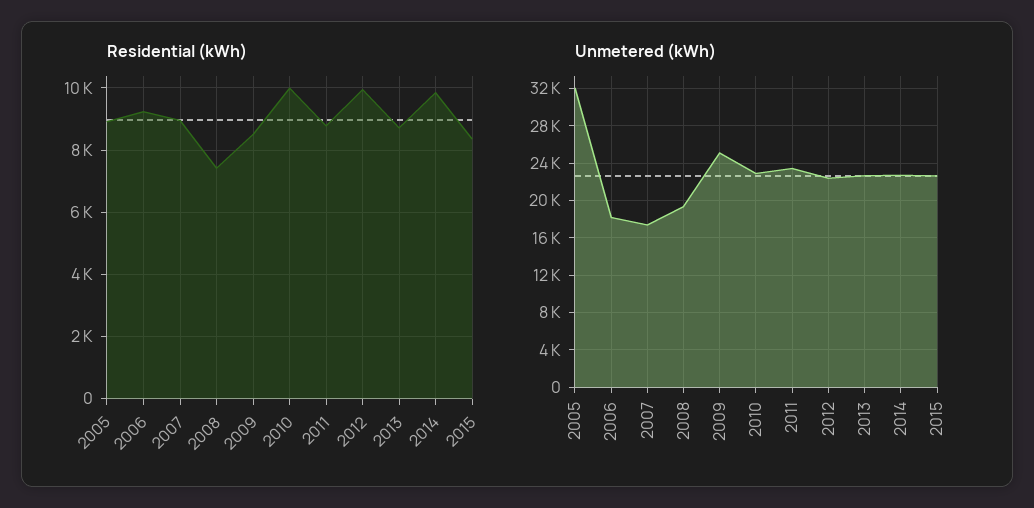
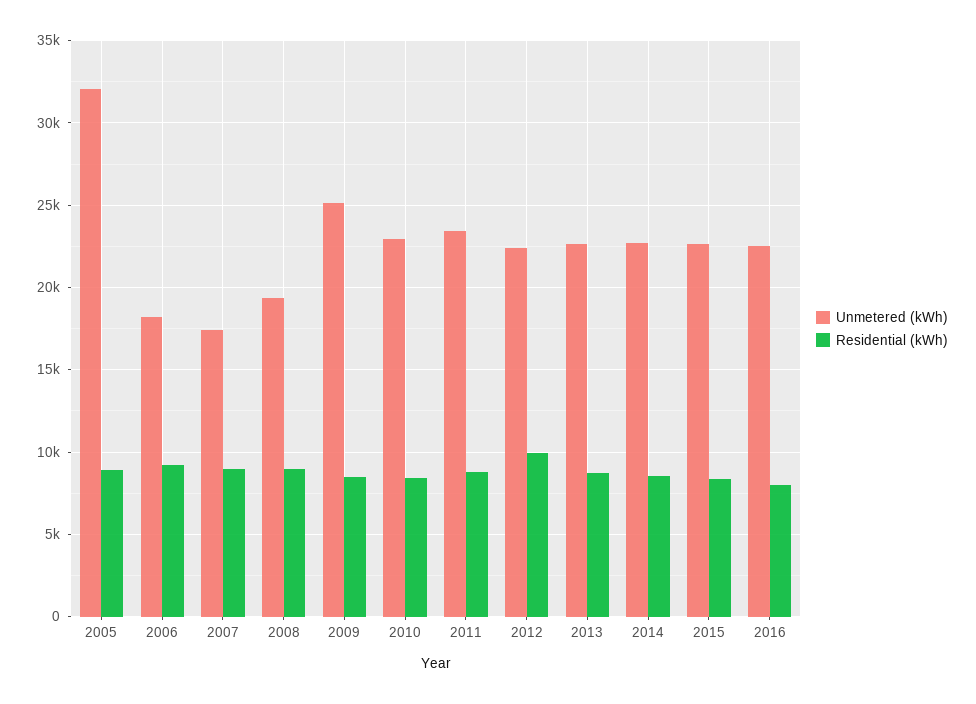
Residential (kWh), 2008: 7400 -> 9000
Residential (kWh), 2010: 10000 -> 8500
Residential (kWh), 2014: 9800 -> 8500
Unmetered (kWh), 2016: none -> 22500
Residential (kWh), 2016: none -> 8000

